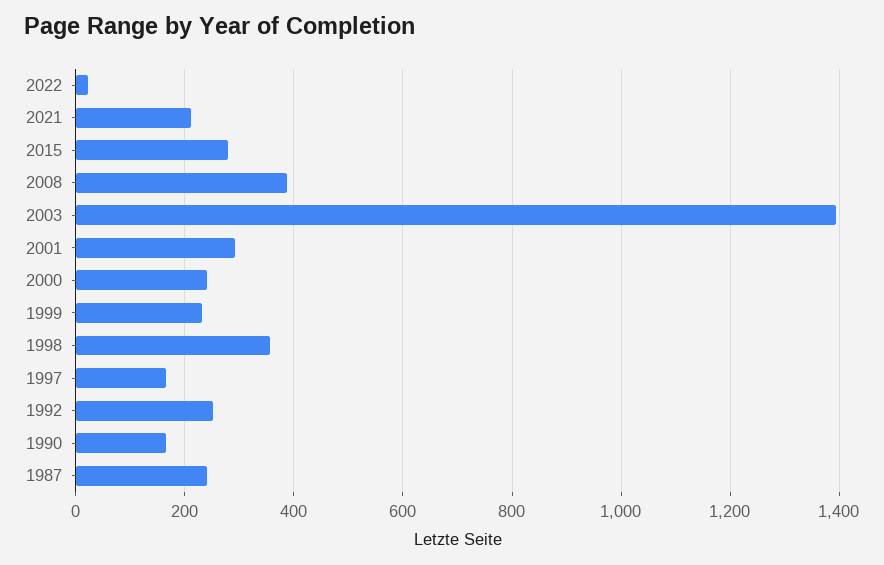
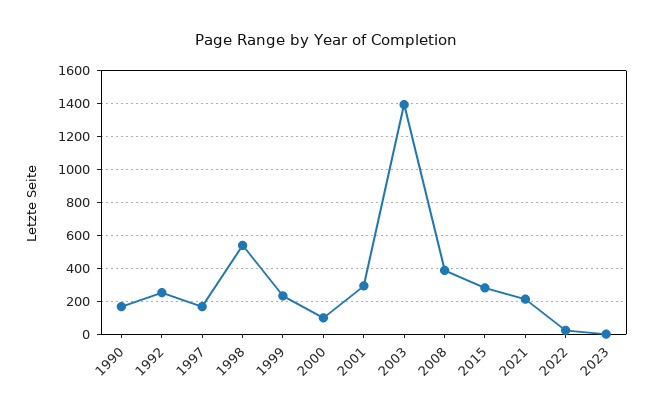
2000: 240 -> 100
1998: 360 -> 550
1987: 240 -> none
2023: none -> 0

